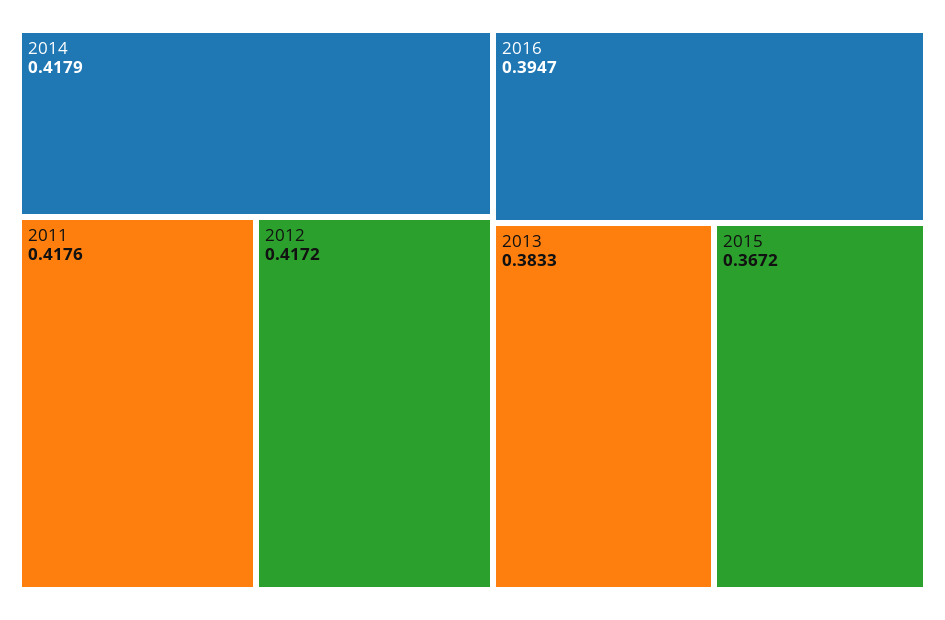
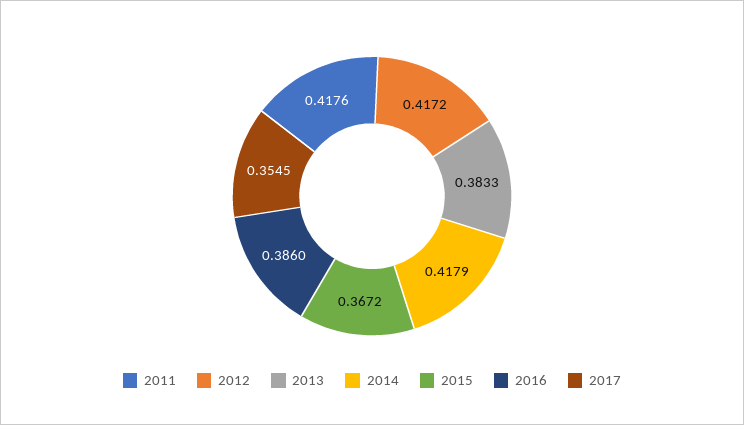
2016: 0.3947 -> 0.386
2017: none -> 0.3545

